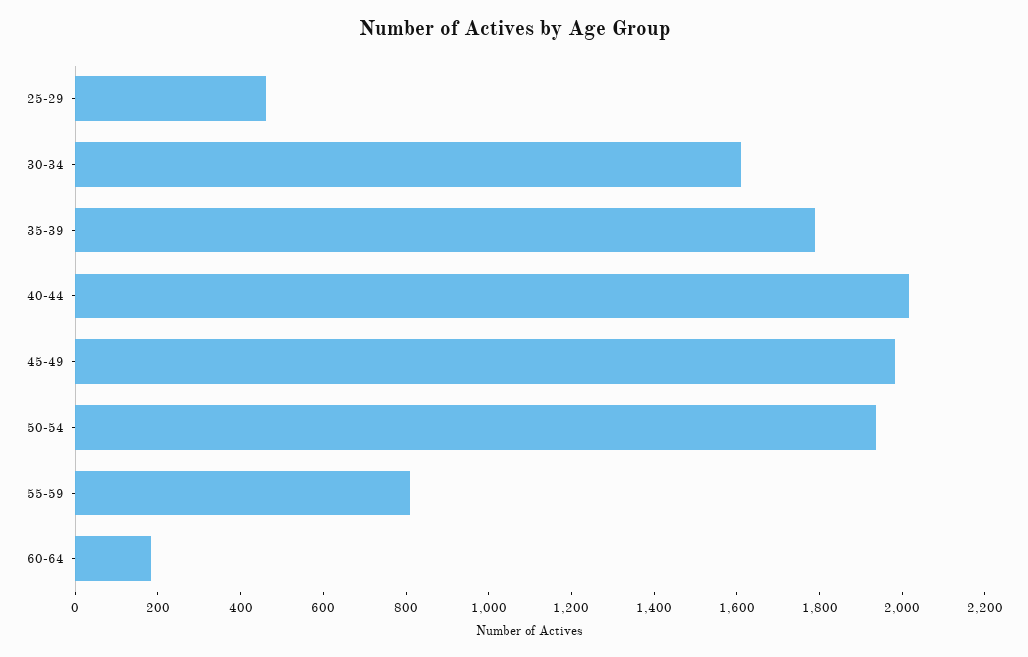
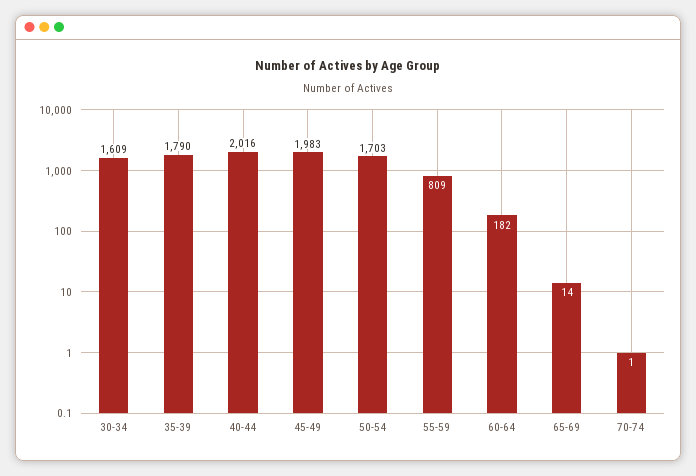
25-29: 450 -> none
50-54: 1950 -> 1703
65-69: none -> 14
70-74: none -> 1

